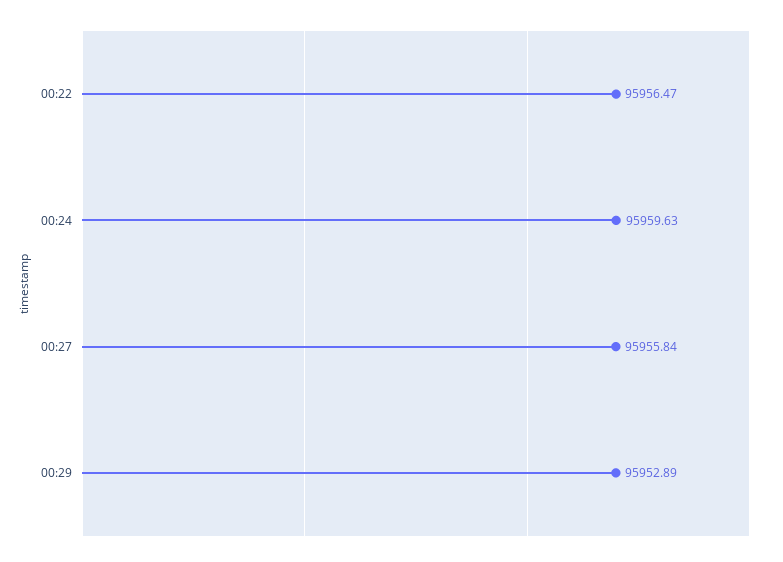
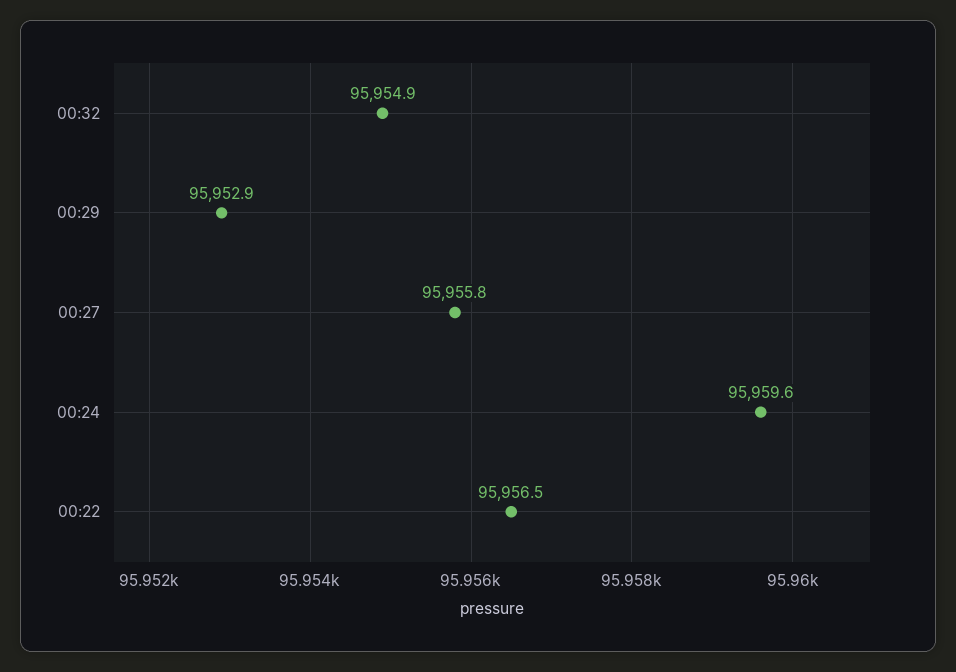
00:32: none -> 95954.9

